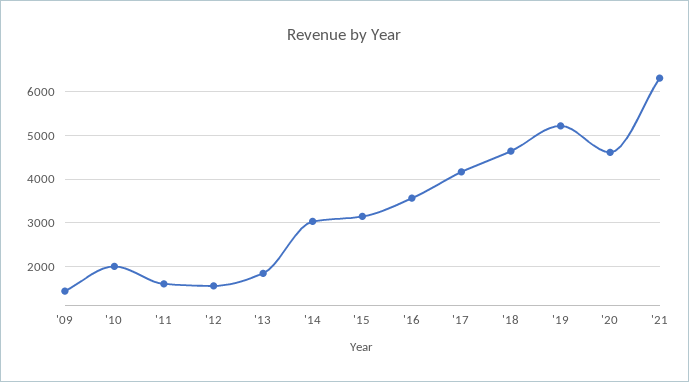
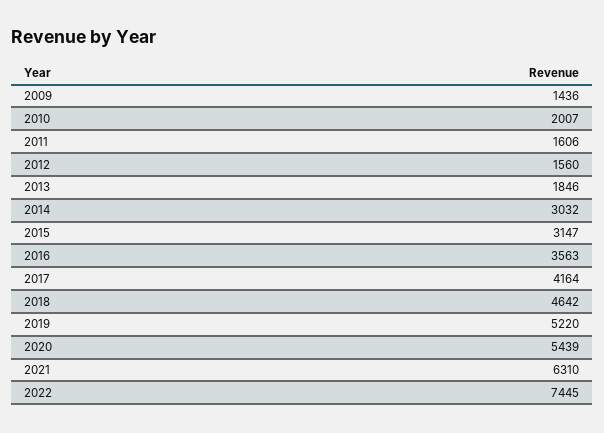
'20: 4600 -> 5439
2022: none -> 7445

